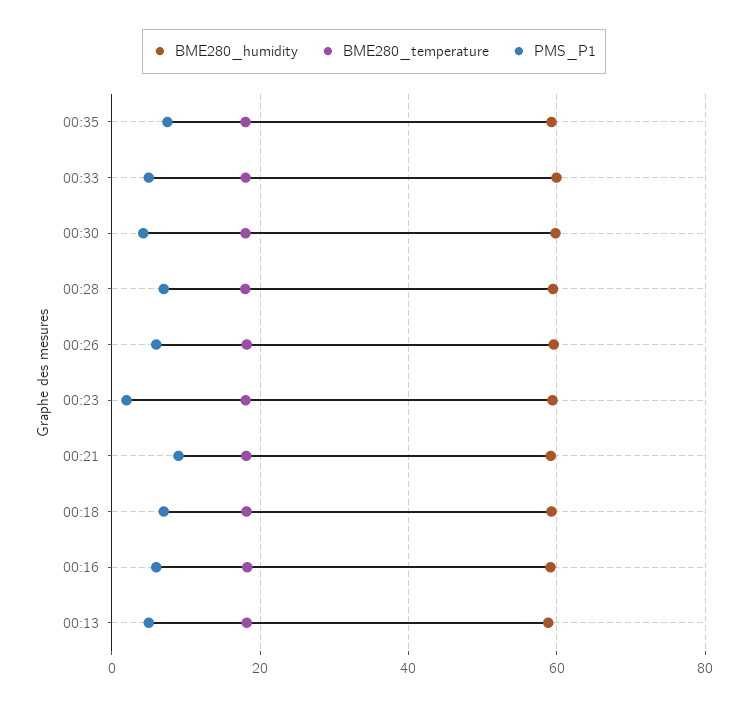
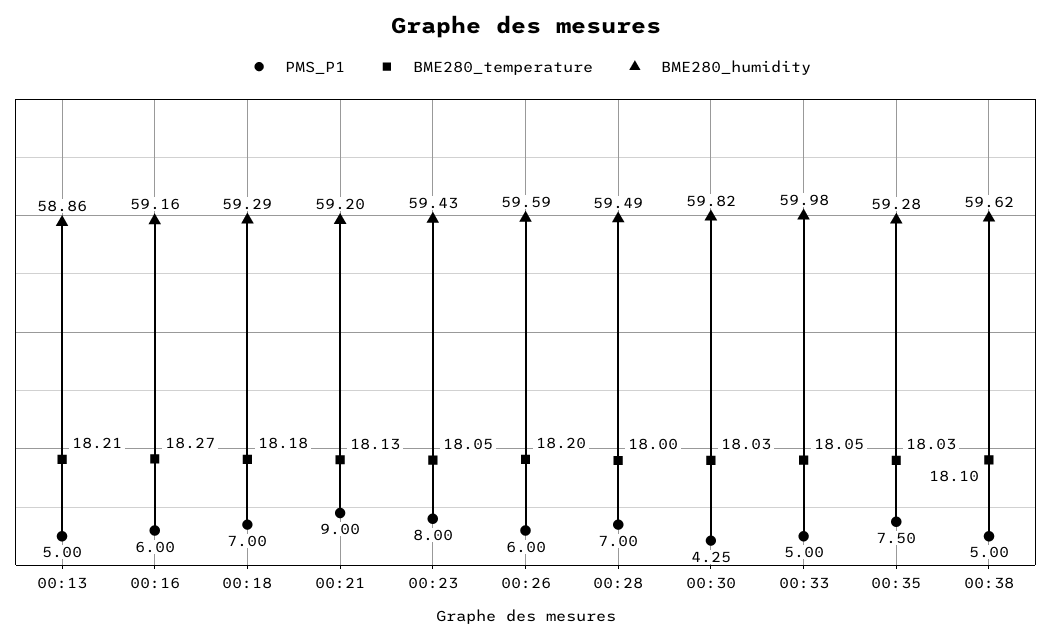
PMS_P1, 00:23: 2 -> 8
PMS_P1, 00:38: none -> 5
BME280_temperature, 00:38: none -> 18.1
BME280_humidity, 00:38: none -> 59.62

